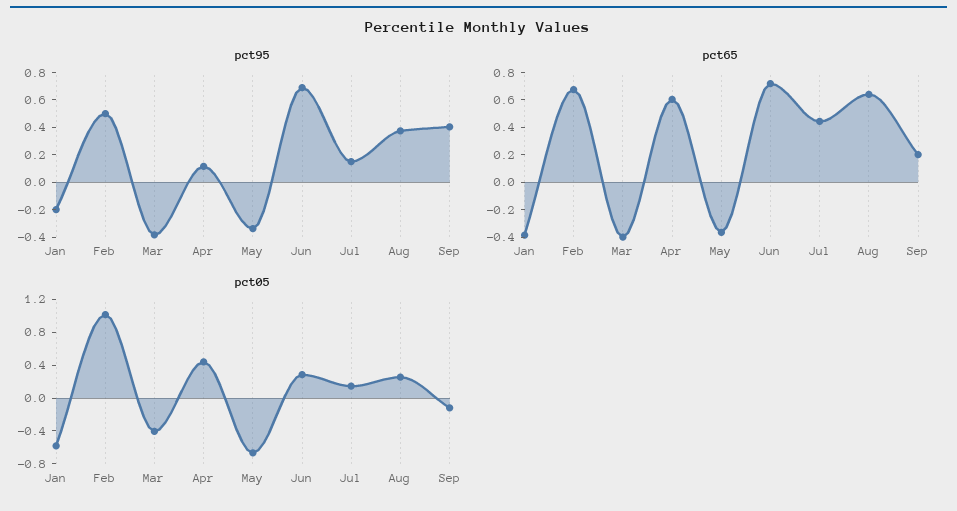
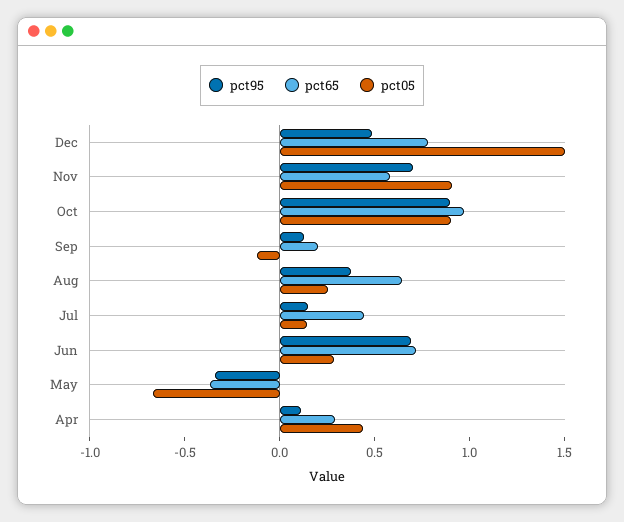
pct95, Jan: -0.2 -> none
pct95, Feb: 0.5 -> none
pct95, Mar: -0.4 -> none
pct95, Sep: 0.4 -> 0.1
pct65, Jan: -0.4 -> none
pct65, Feb: 0.7 -> none
pct65, Mar: -0.4 -> none
pct65, Apr: 0.6 -> 0.3
pct05, Jan: -0.6 -> none
pct05, Feb: 1 -> none
pct05, Mar: -0.4 -> none
pct95, Dec: none -> 0.5
pct65, Dec: none -> 0.8
pct05, Dec: none -> 1.5
pct95, Nov: none -> 0.7
pct65, Nov: none -> 0.6
pct05, Nov: none -> 0.9
pct95, Oct: none -> 0.9
pct65, Oct: none -> 1
pct05, Oct: none -> 0.9

